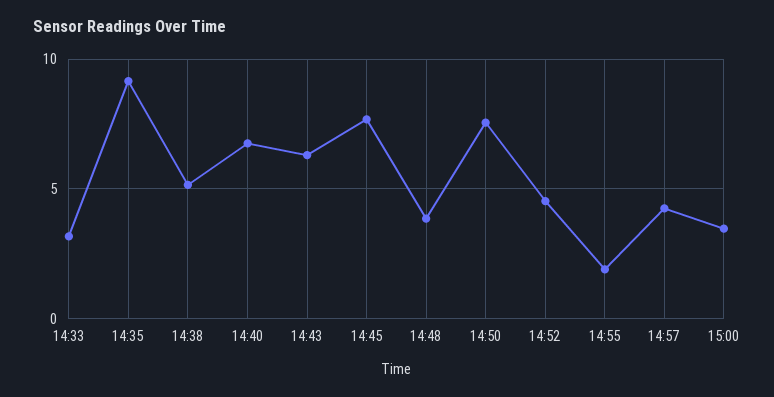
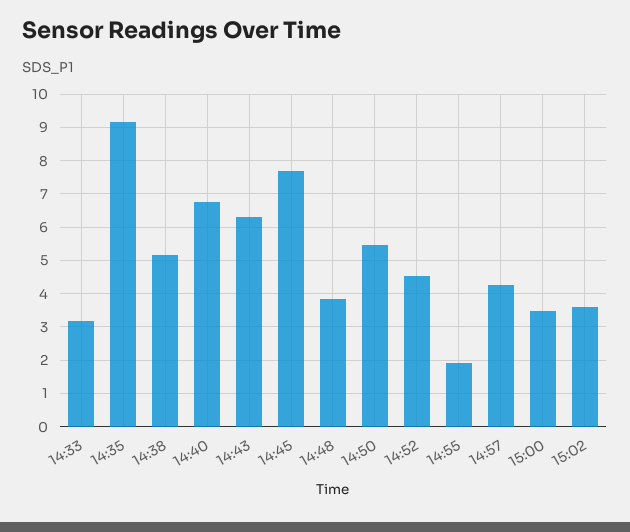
14:50: 7.5 -> 5.4
15:02: none -> 3.6

